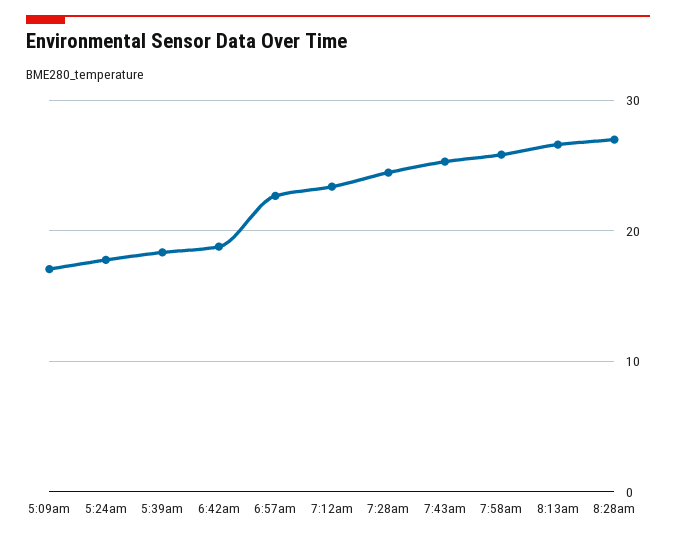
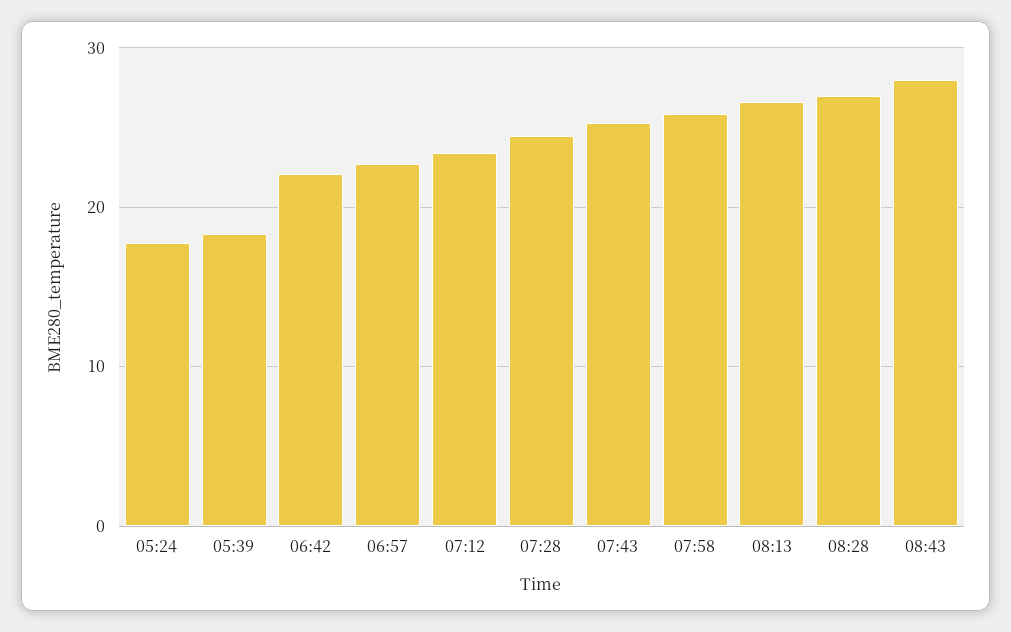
5:09am: 17 -> none
6:42am: 19 -> 22
08:43: none -> 28

